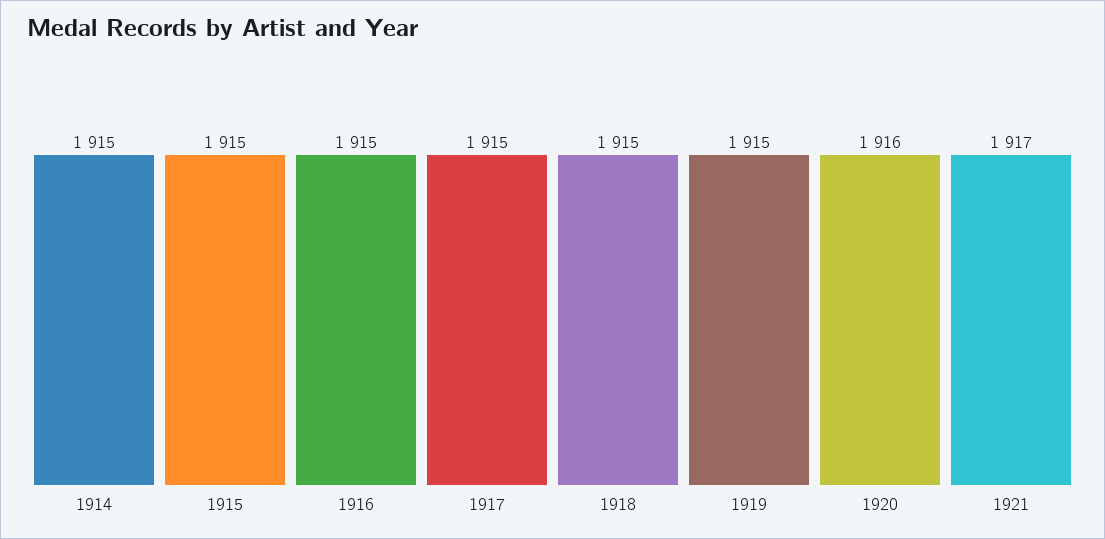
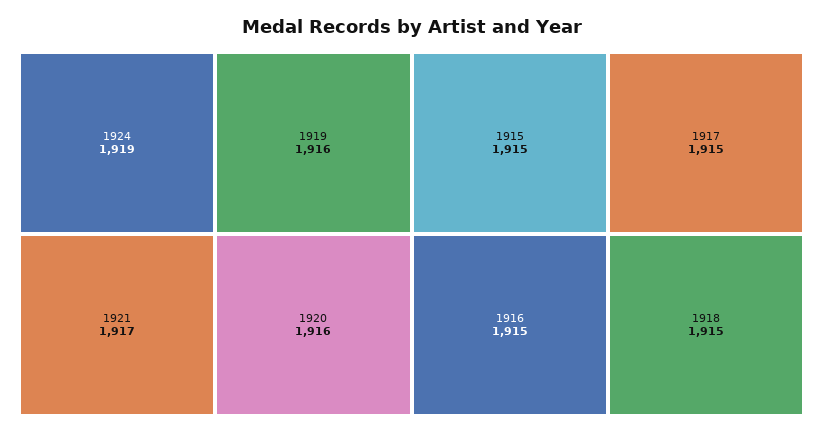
1914: 1915 -> none
1919: 1915 -> 1916
1924: none -> 1919

